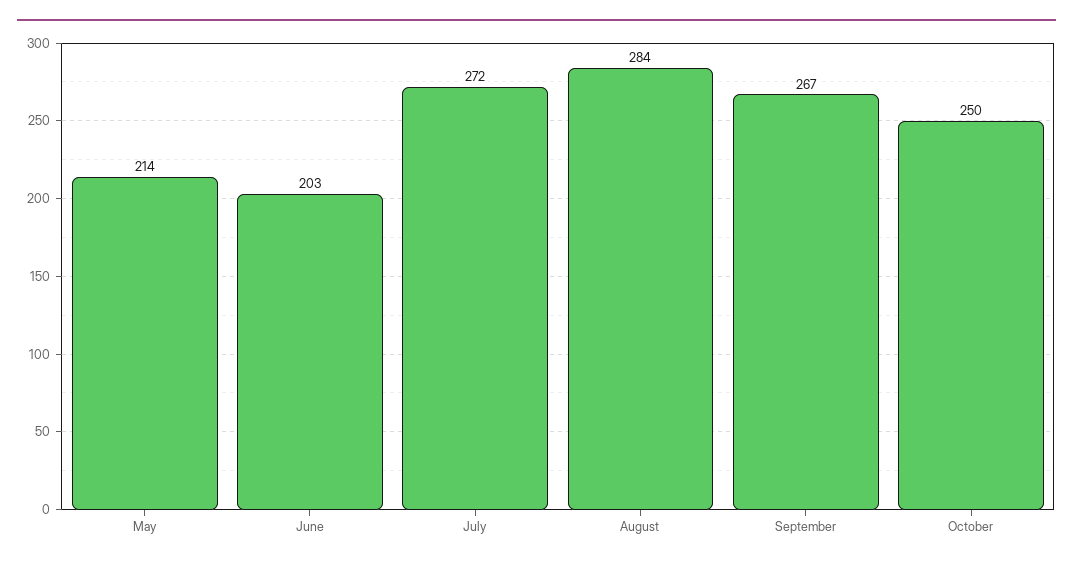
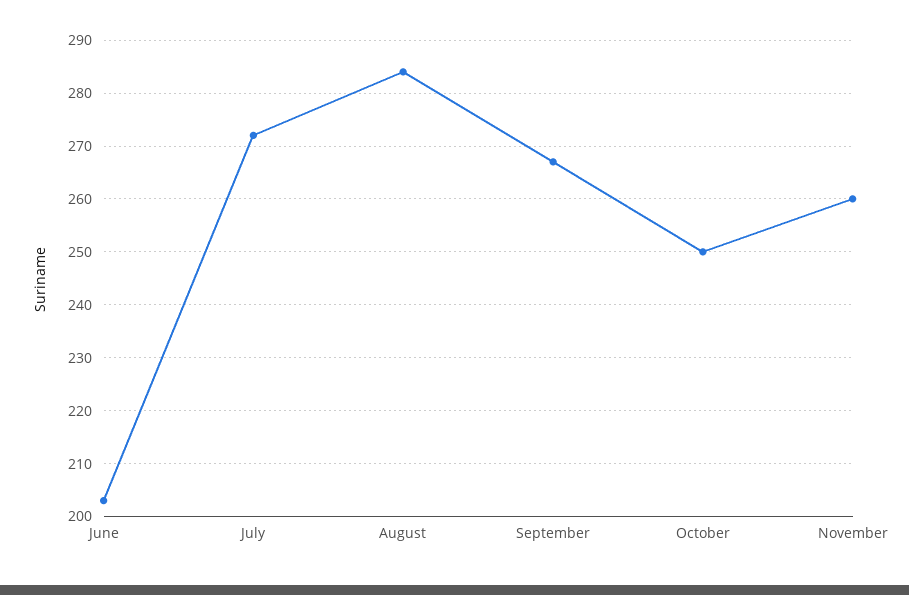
May: 214 -> none
November: none -> 260

